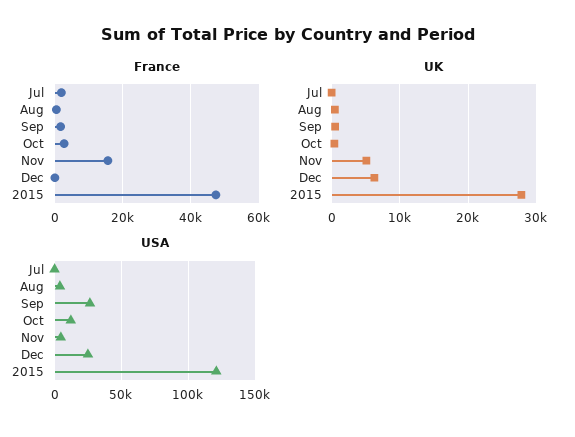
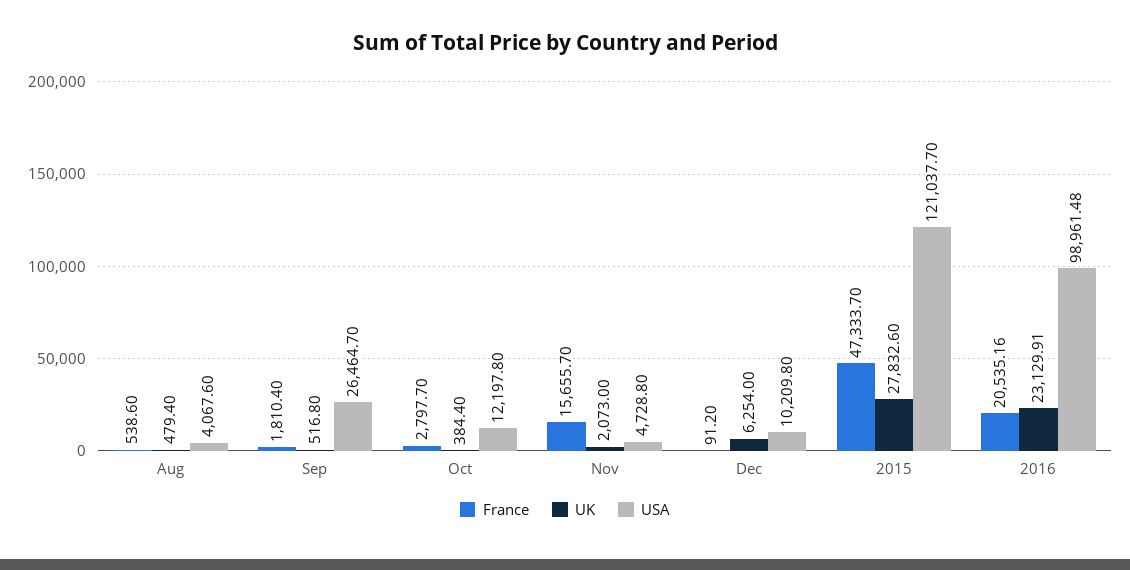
France, Jul: 2000 -> none
UK, Jul: 0 -> none
UK, Nov: 5000 -> 2073
USA, Jul: 0 -> none
USA, Dec: 25000 -> 10209.8
France, 2016: none -> 20535.16
UK, 2016: none -> 23129.91
USA, 2016: none -> 98961.48

